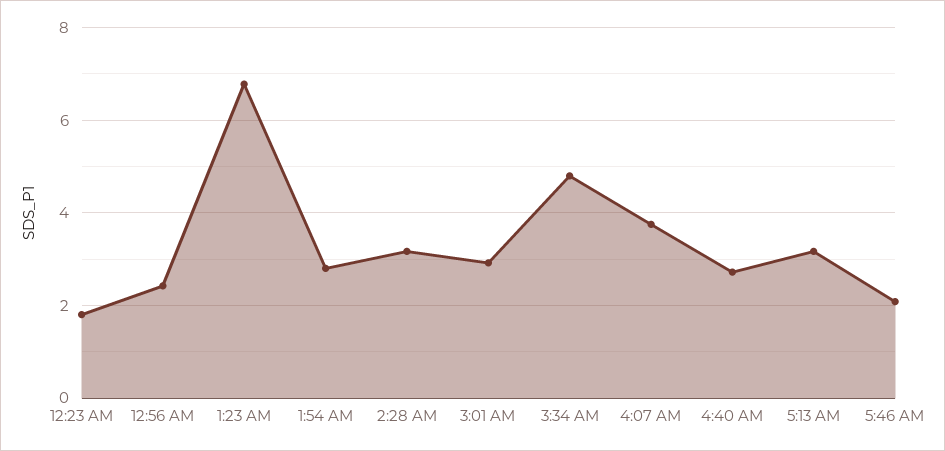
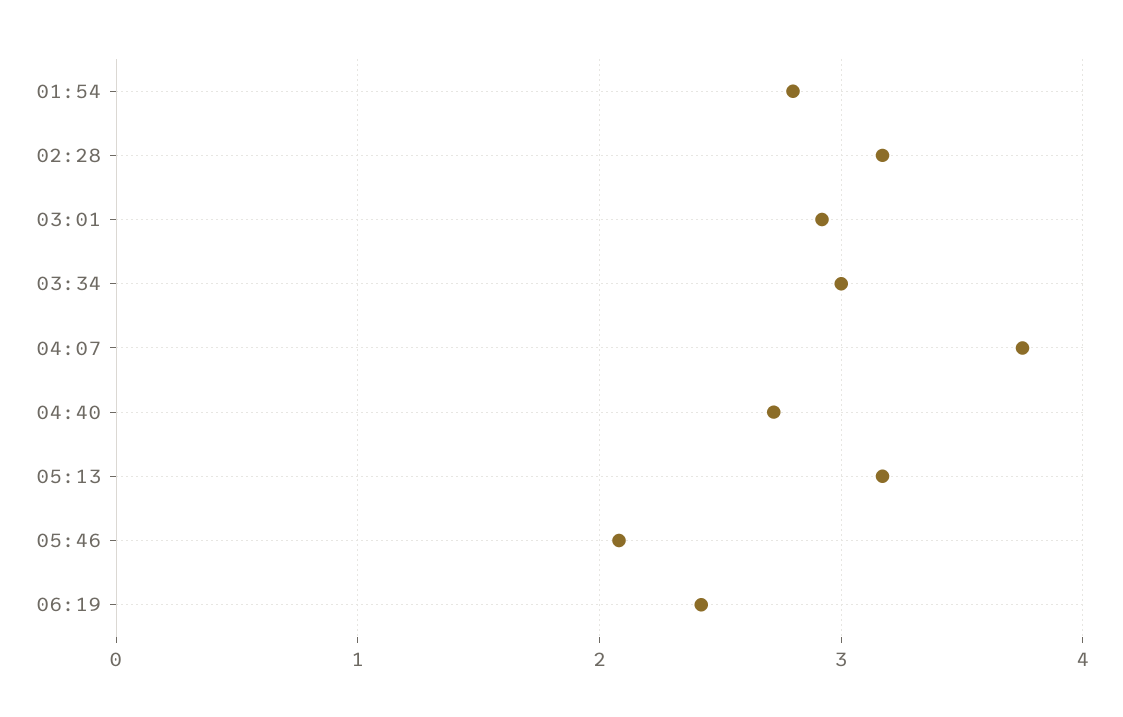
12:23 AM: 1.8 -> none
12:56 AM: 2.4 -> none
1:23 AM: 6.8 -> none
3:34 AM: 4.8 -> 3
06:19: none -> 2.4

